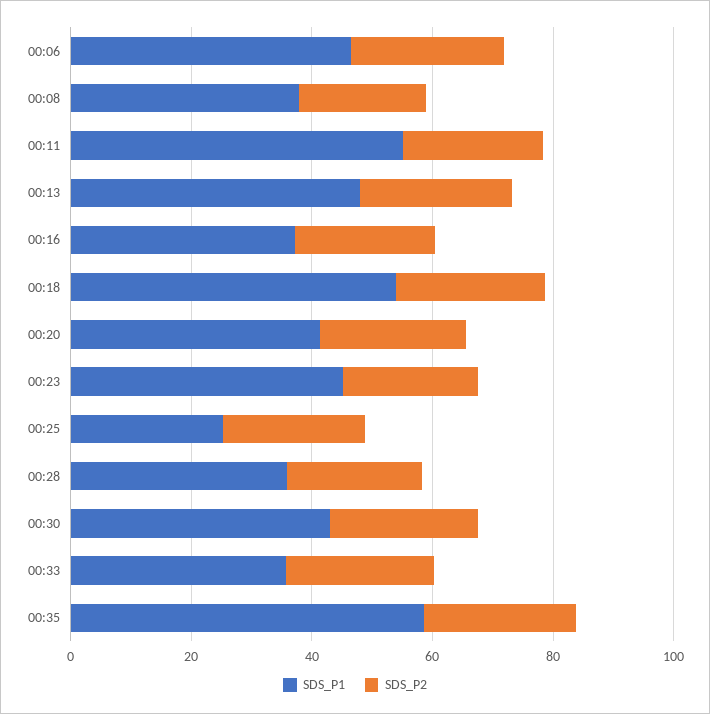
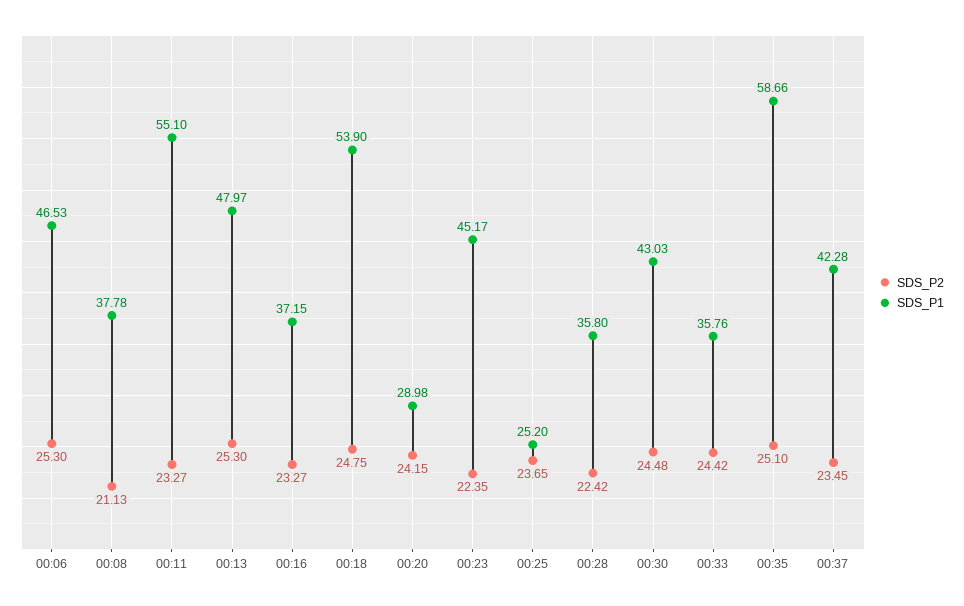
SDS_P1, 00:20: 40 -> 28.98
SDS_P2, 00:37: none -> 23.45
SDS_P1, 00:37: none -> 42.28

